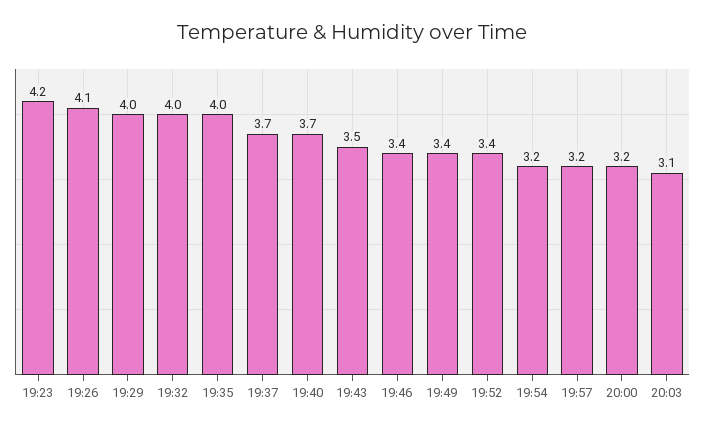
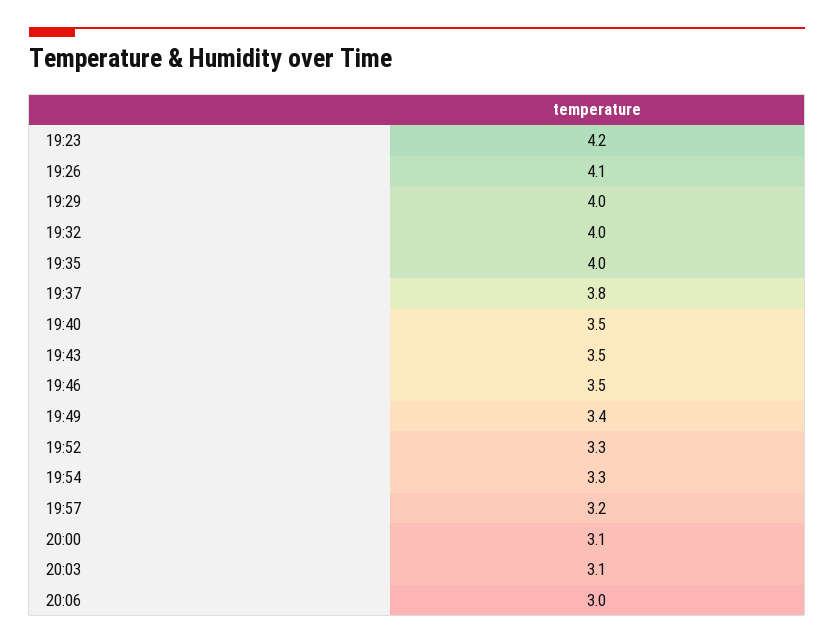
19:37: 3.7 -> 3.8
19:40: 3.7 -> 3.5
19:46: 3.4 -> 3.5
19:52: 3.4 -> 3.3
19:54: 3.2 -> 3.3
20:00: 3.2 -> 3.1
20:06: none -> 3

